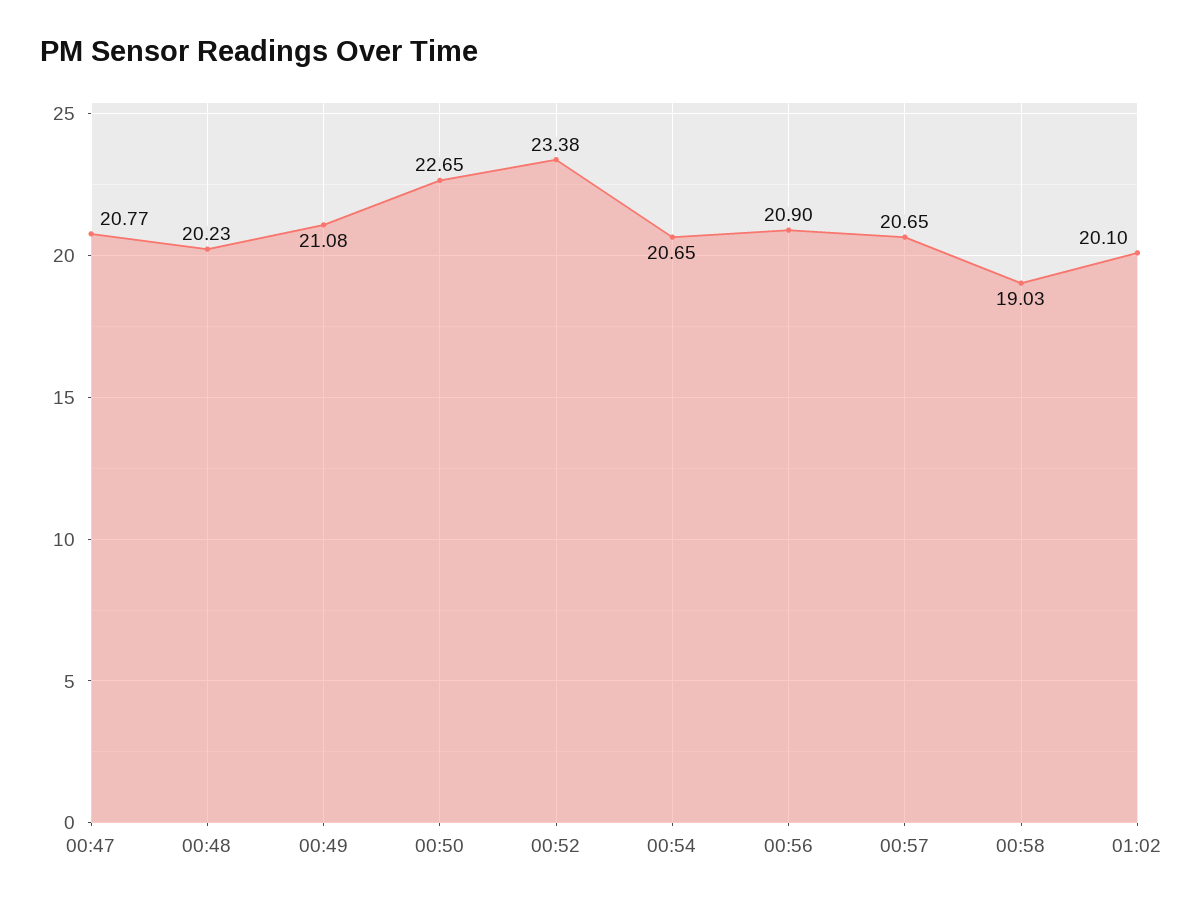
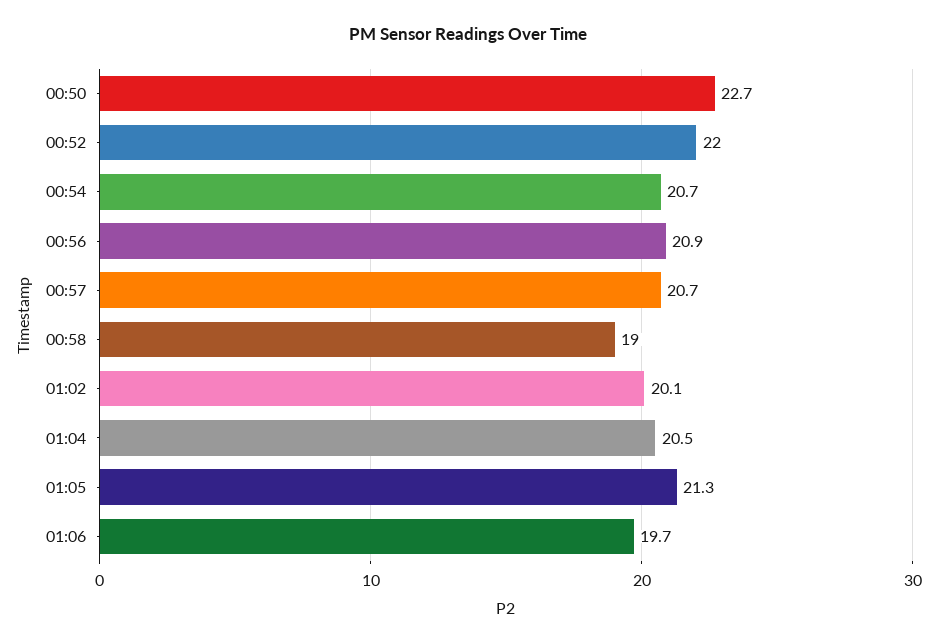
00:47: 20.77 -> none
00:48: 20.23 -> none
00:49: 21.08 -> none
00:52: 23.38 -> 22
01:04: none -> 20.5
01:05: none -> 21.3
01:06: none -> 19.7

